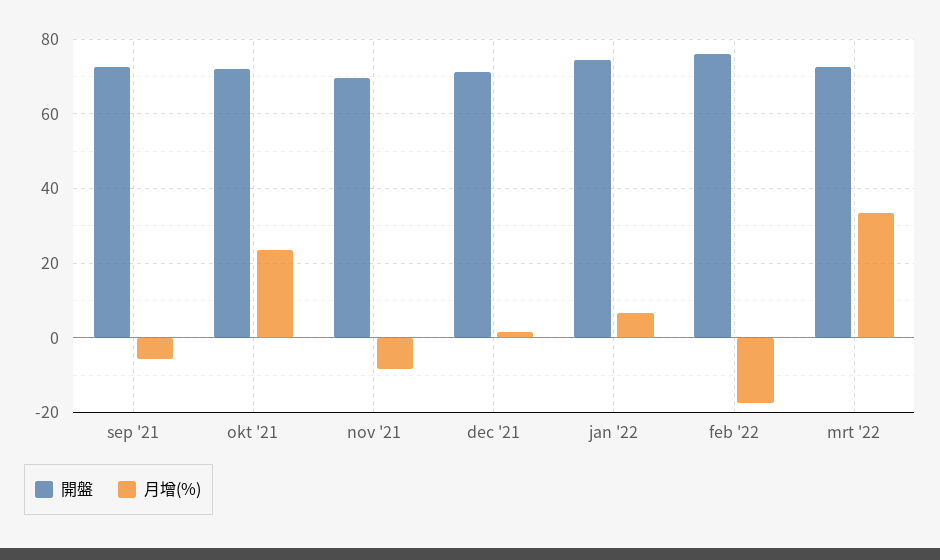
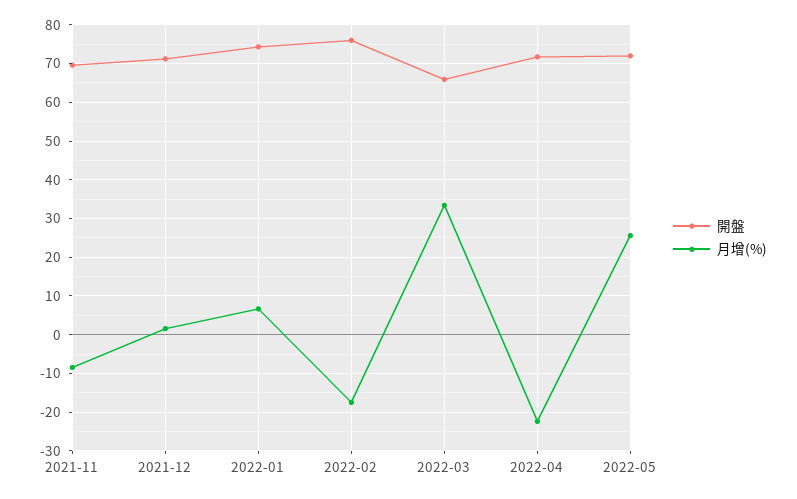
開盤, sep '21: 72 -> none
月增(%), sep '21: -6 -> none
開盤, okt '21: 72 -> none
月增(%), okt '21: 24 -> none
開盤, mrt '22: 72 -> 66
開盤, 2022-04: none -> 72
月增(%), 2022-04: none -> -22
開盤, 2022-05: none -> 72
月增(%), 2022-05: none -> 26

